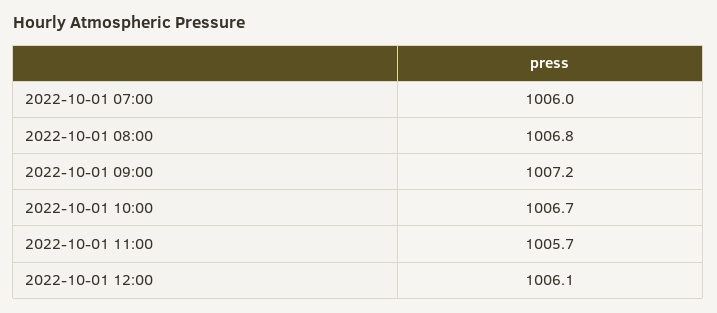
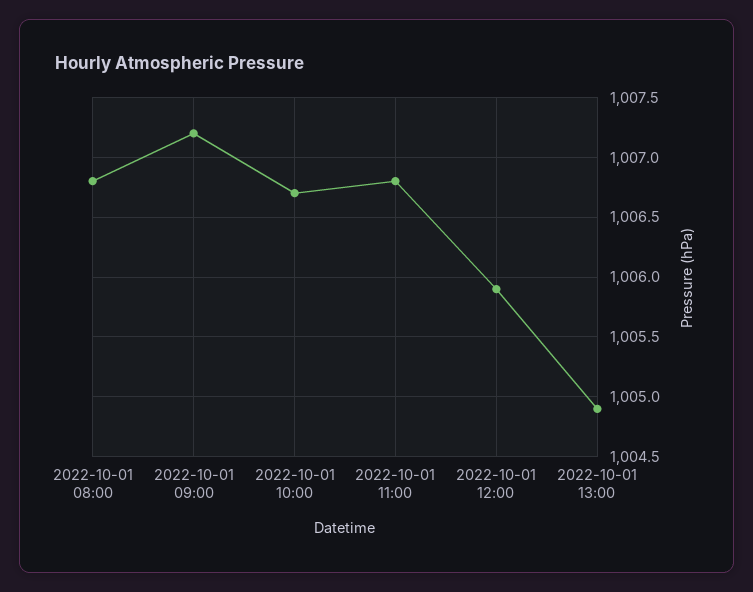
2022-10-01 07:00: 1006 -> none
2022-10-01 11:00: 1005.7 -> 1006.8
2022-10-01 12:00: 1006.1 -> 1005.9
2022-10-01 13:00: none -> 1004.9

